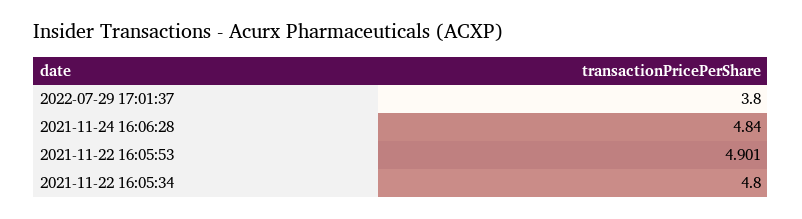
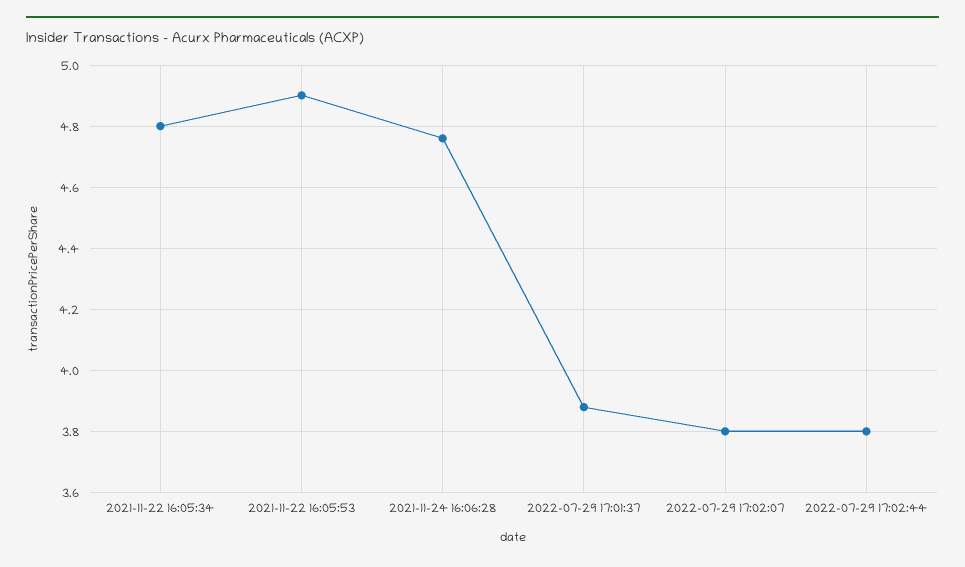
2022-07-29 17:01:37: 3.8 -> 3.88
2021-11-24 16:06:28: 4.84 -> 4.76
2022-07-29 17:02:07: none -> 3.8
2022-07-29 17:02:44: none -> 3.8

